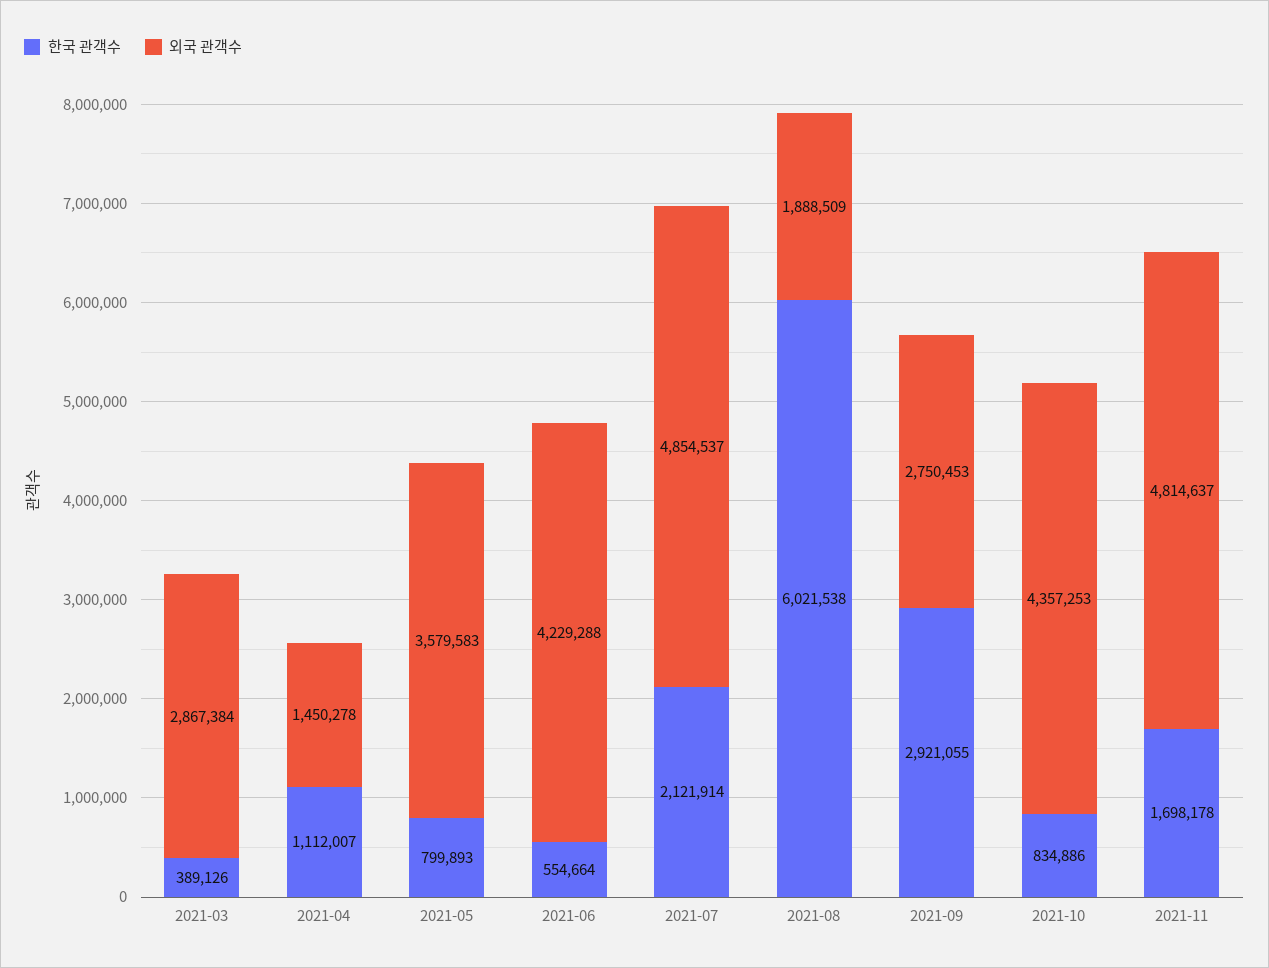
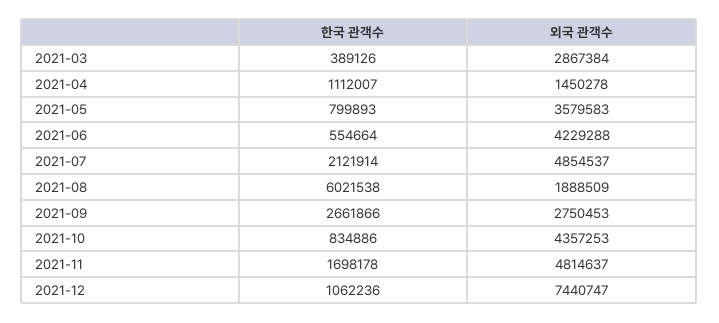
한국 관객수, 2021-09: 2921055 -> 2661866
한국 관객수, 2021-12: none -> 1062236
외국 관객수, 2021-12: none -> 7440747

